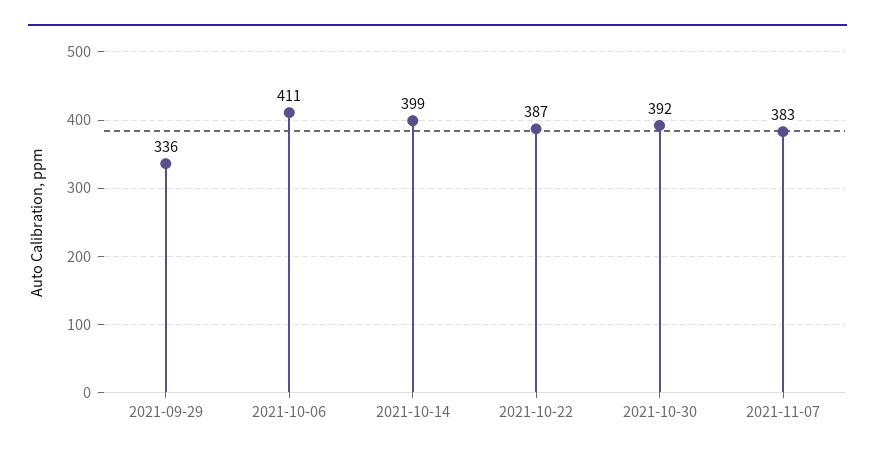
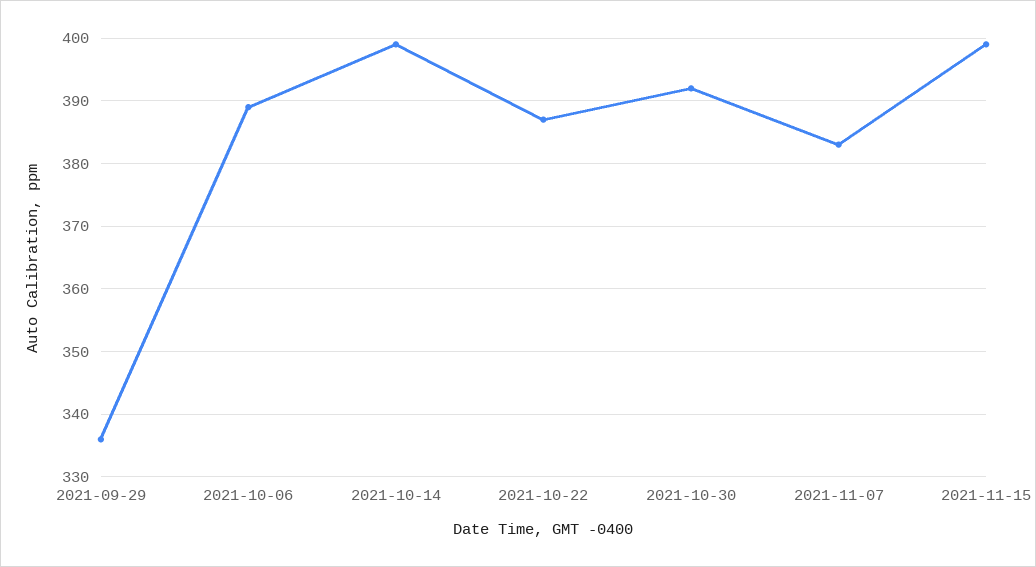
2021-10-06: 411 -> 389
2021-11-15: none -> 399

